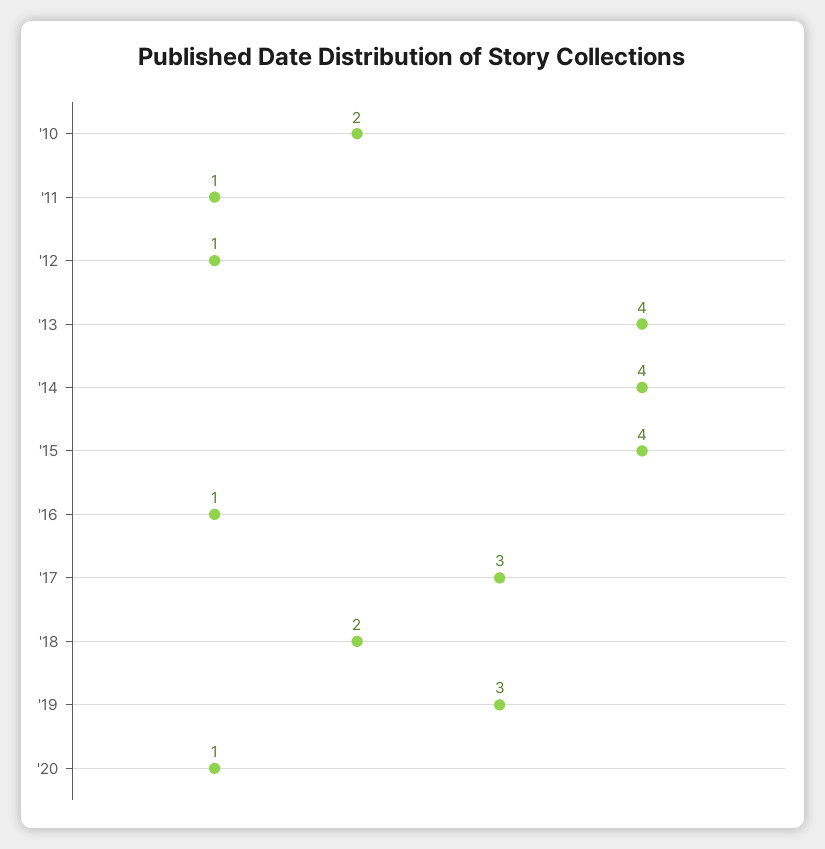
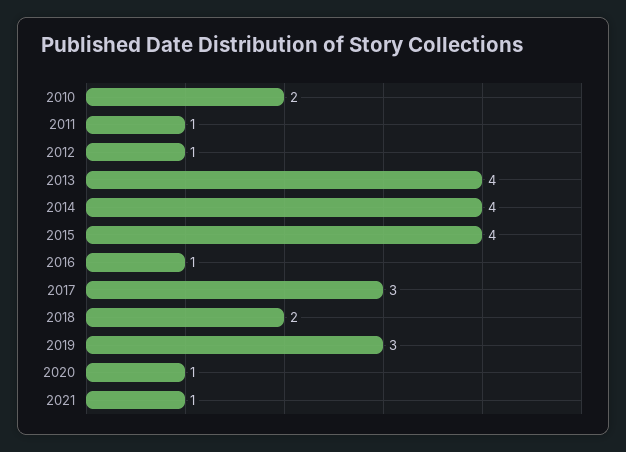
2021: none -> 1

